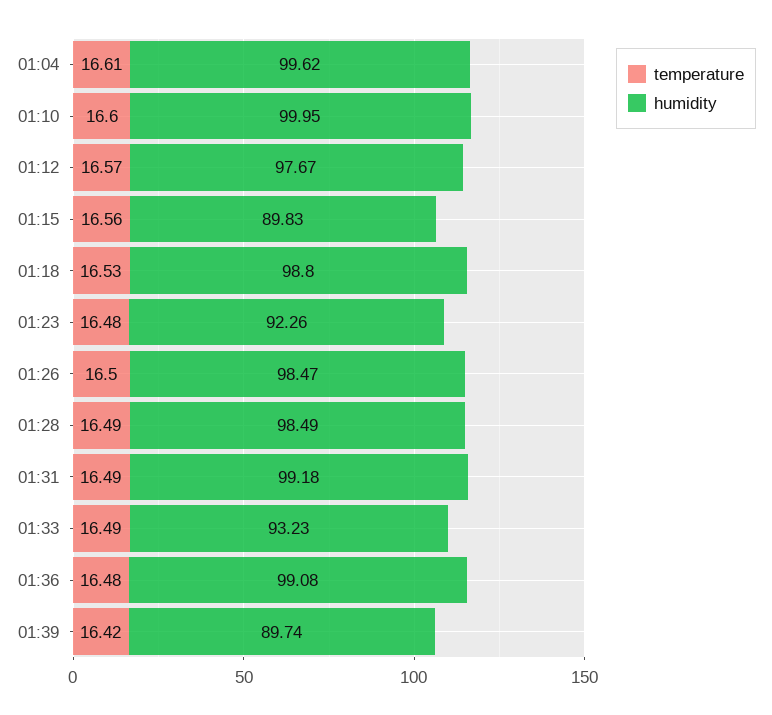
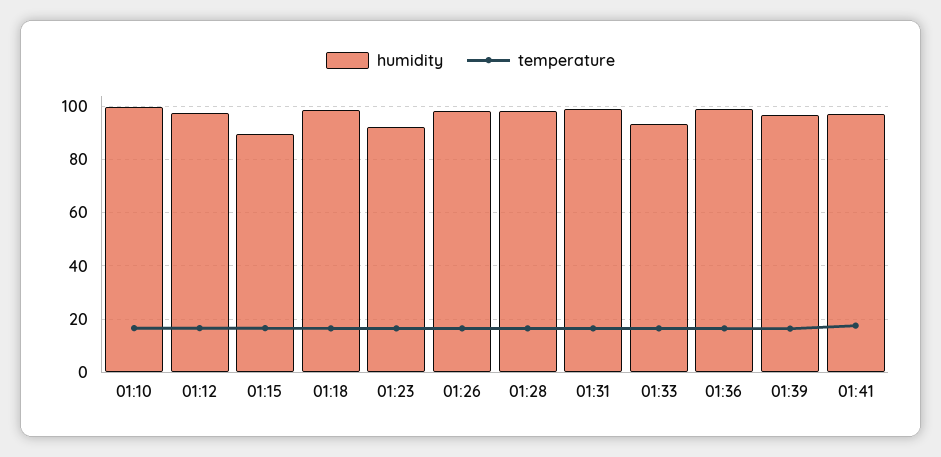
temperature, 01:04: 16.61 -> none
humidity, 01:04: 99.62 -> none
humidity, 01:39: 89.74 -> 97.5
humidity, 01:41: none -> 97.5
temperature, 01:41: none -> 17.5

